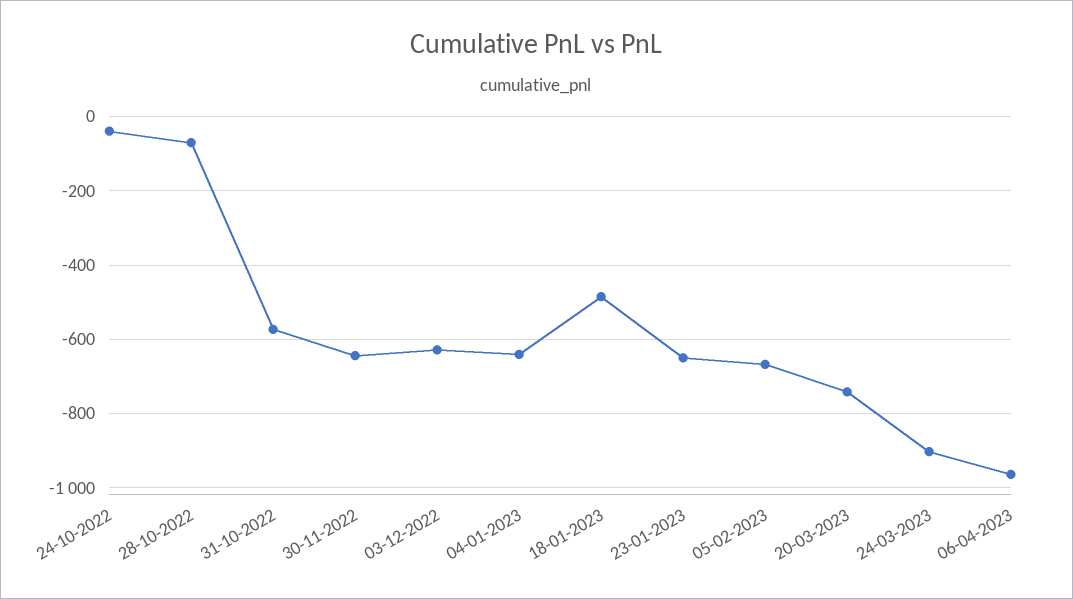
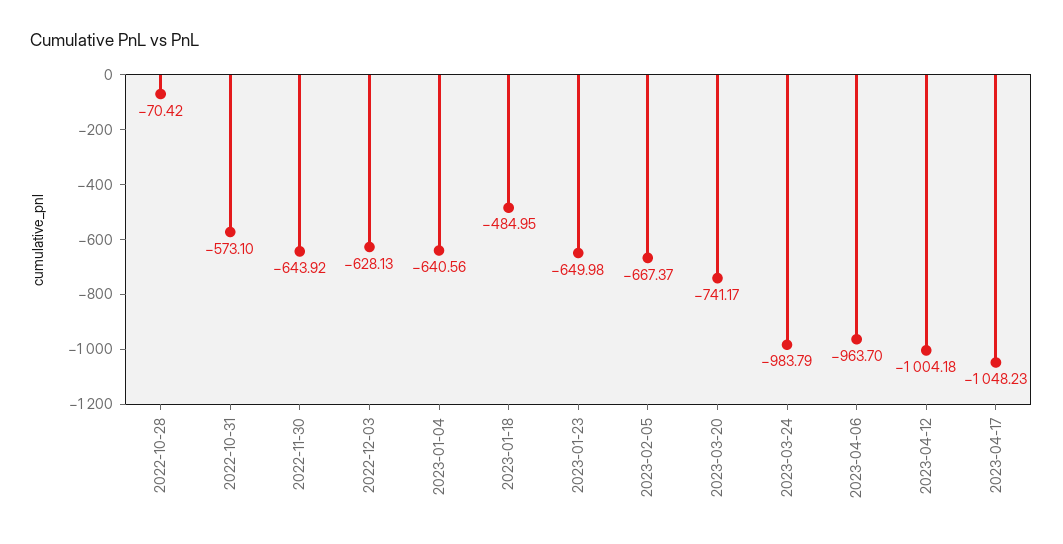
24-10-2022: -40 -> none
24-03-2023: -900 -> -983.79
2023-04-12: none -> -1004.18
2023-04-17: none -> -1048.23

